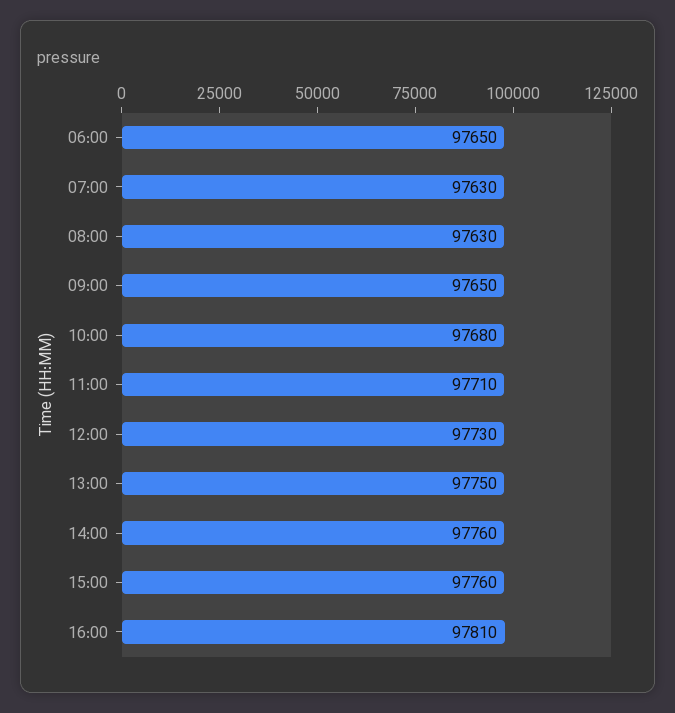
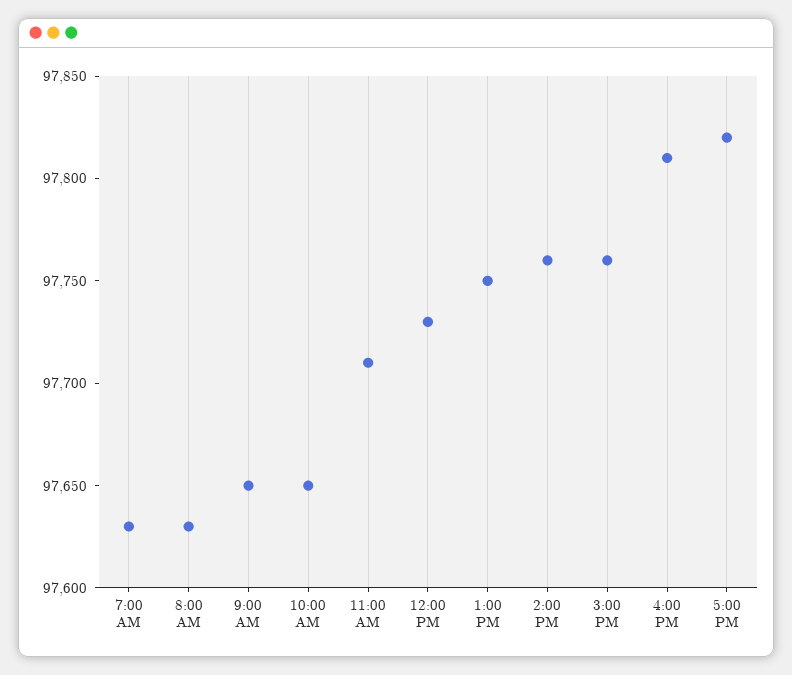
06:00: 97650 -> none
10:00: 97680 -> 97650
5:00 PM: none -> 97820

